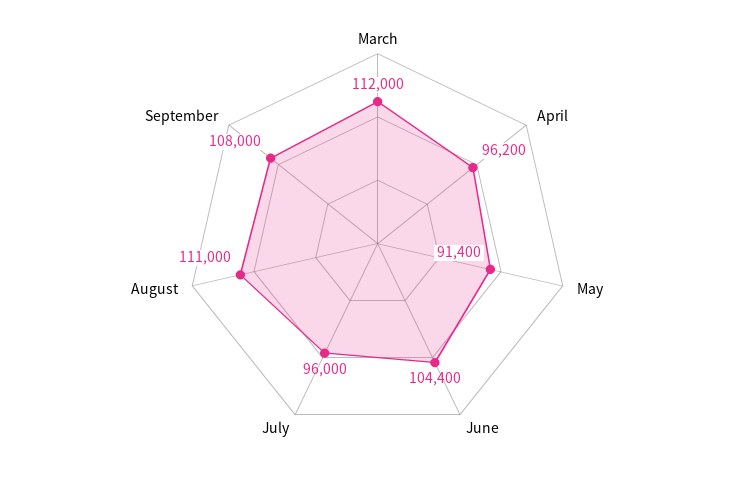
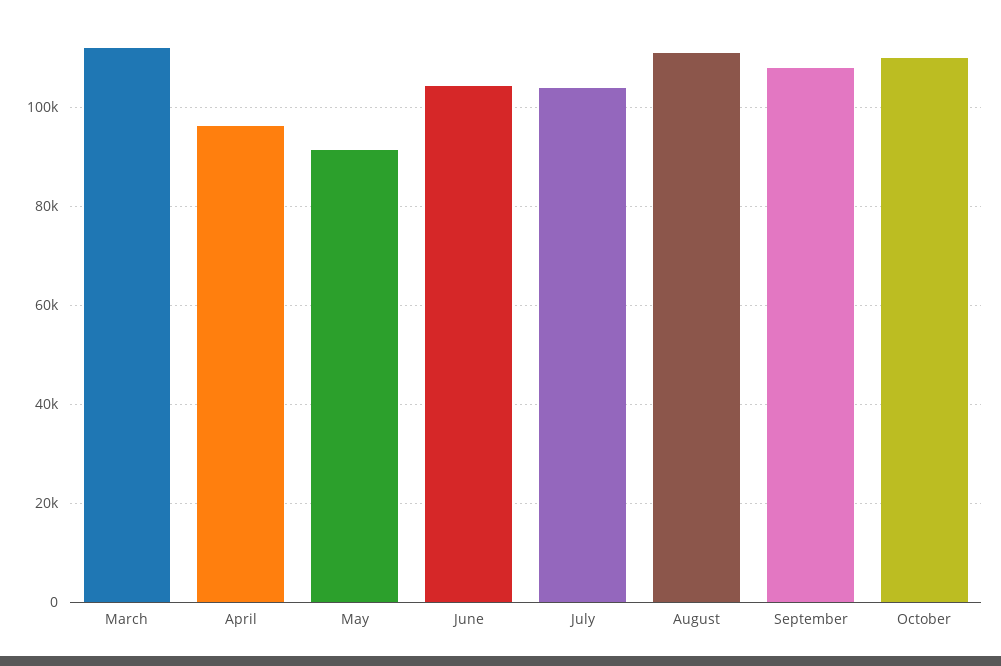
July: 96000 -> 104000
October: none -> 110000

